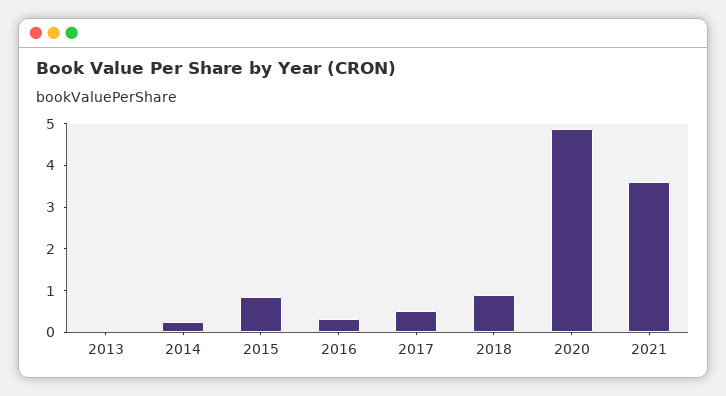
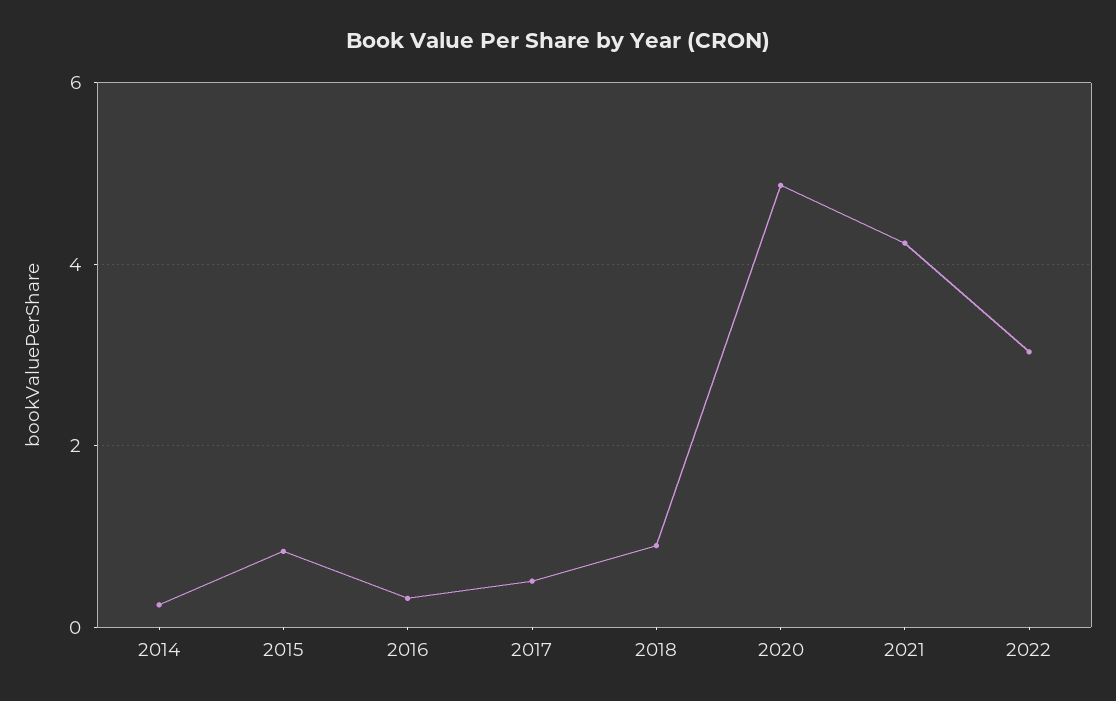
2013: 0 -> none
2021: 3.6 -> 4.2
2022: none -> 3

